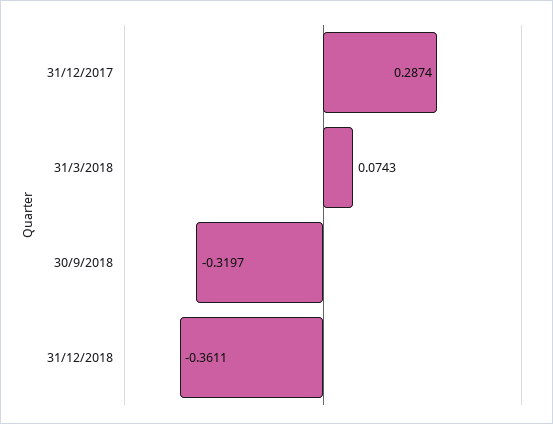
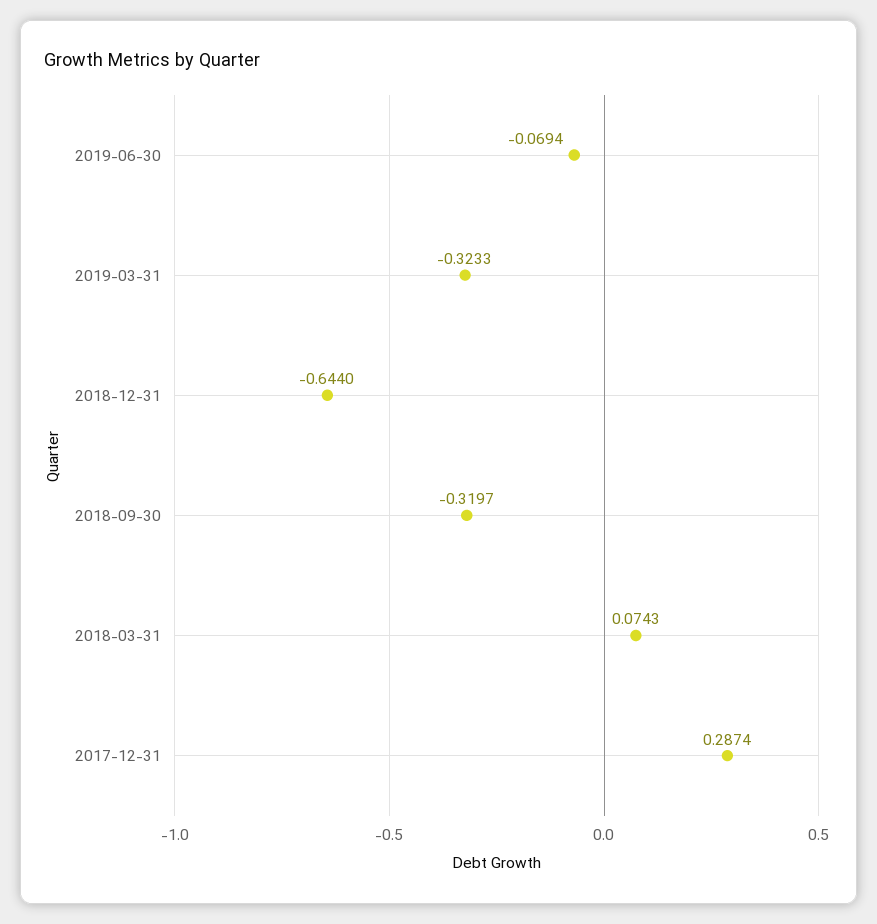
31/12/2018: -0.3611 -> -0.644
2019-06-30: none -> -0.0694
2019-03-31: none -> -0.3233

